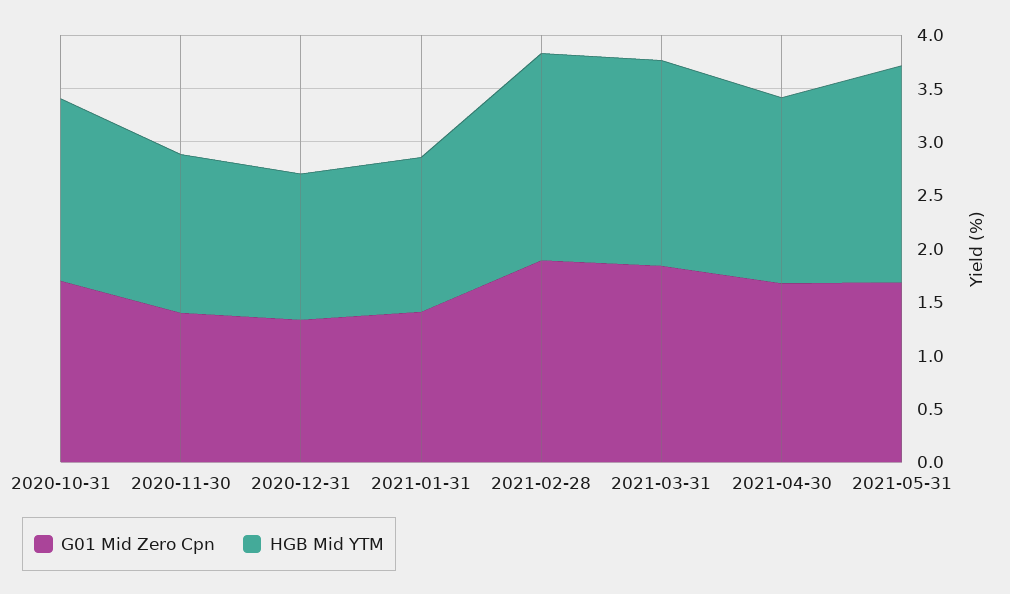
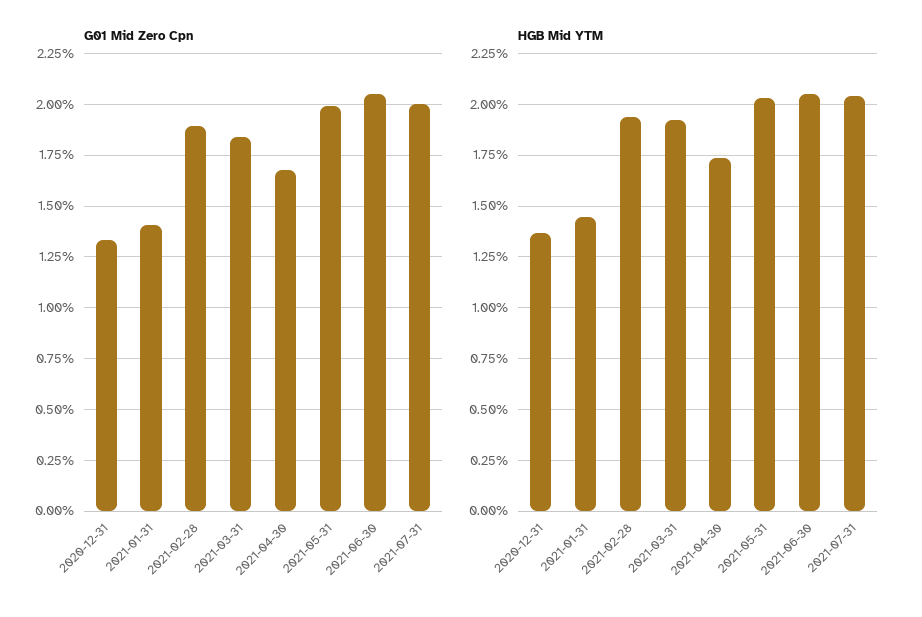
G01 Mid Zero Cpn, 2020-10-31: 1.7 -> none
HGB Mid YTM, 2020-10-31: 1.7 -> none
G01 Mid Zero Cpn, 2020-11-30: 1.4 -> none
HGB Mid YTM, 2020-11-30: 1.5 -> none
G01 Mid Zero Cpn, 2021-05-31: 1.7 -> 2
G01 Mid Zero Cpn, 2021-06-30: none -> 2.05
G01 Mid Zero Cpn, 2021-07-31: none -> 2
HGB Mid YTM, 2021-06-30: none -> 2.05
HGB Mid YTM, 2021-07-31: none -> 2.05

